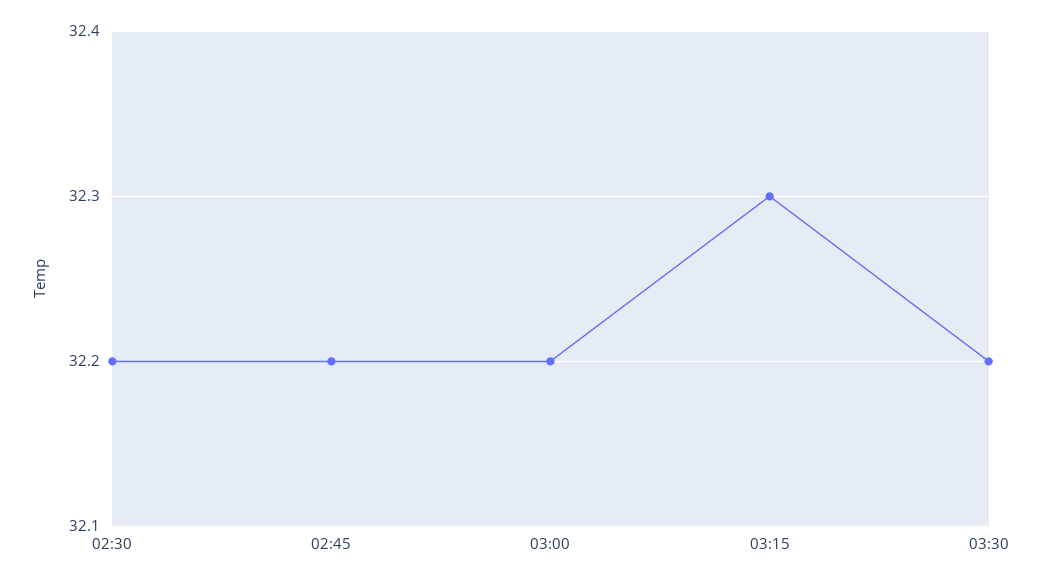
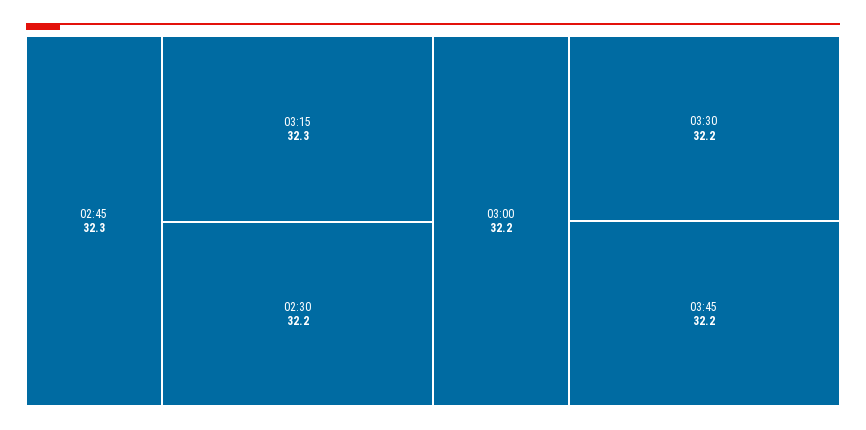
02:45: 32.2 -> 32.3
03:45: none -> 32.2

